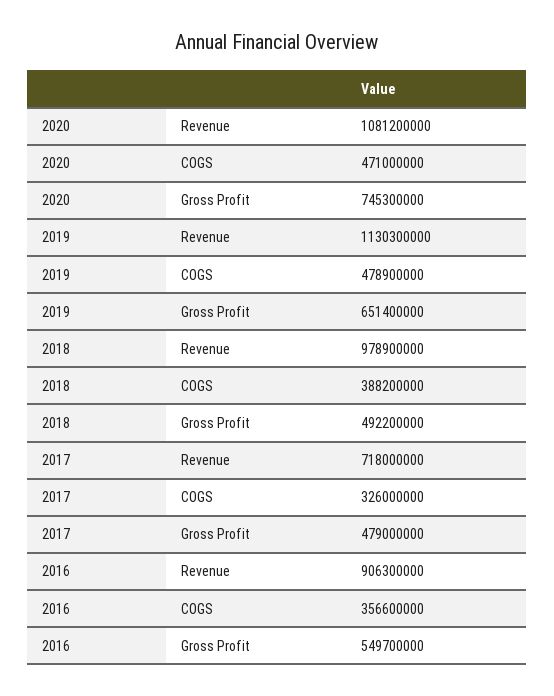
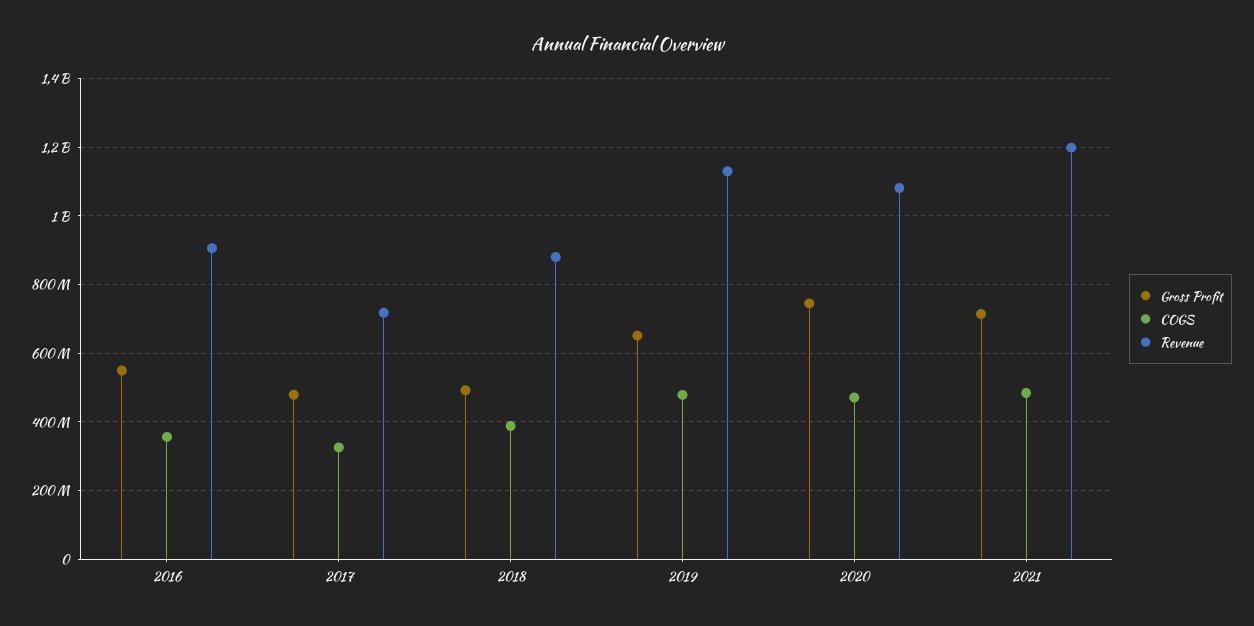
Revenue, 2018: 978900000 -> 880000000
Gross Profit, 2021: none -> 720000000
COGS, 2021: none -> 480000000
Revenue, 2021: none -> 1200000000

